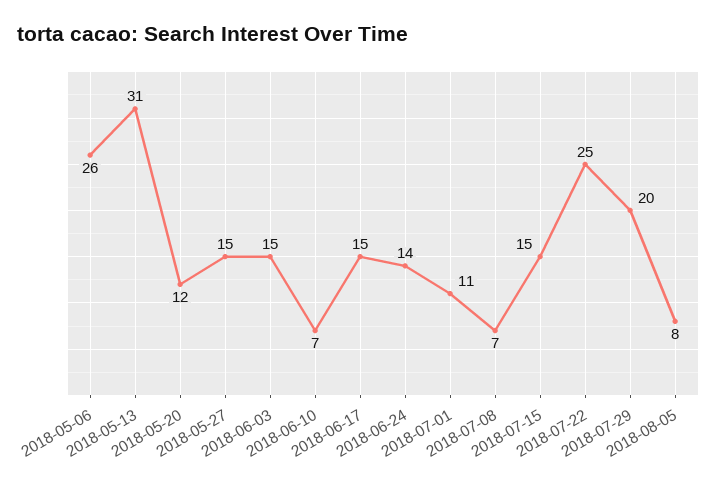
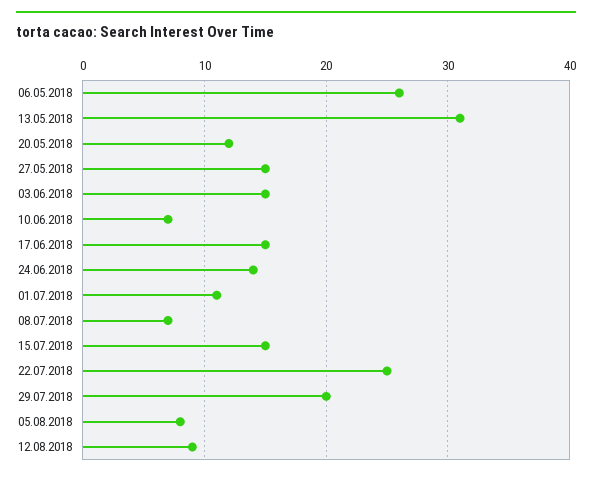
12.08.2018: none -> 9

